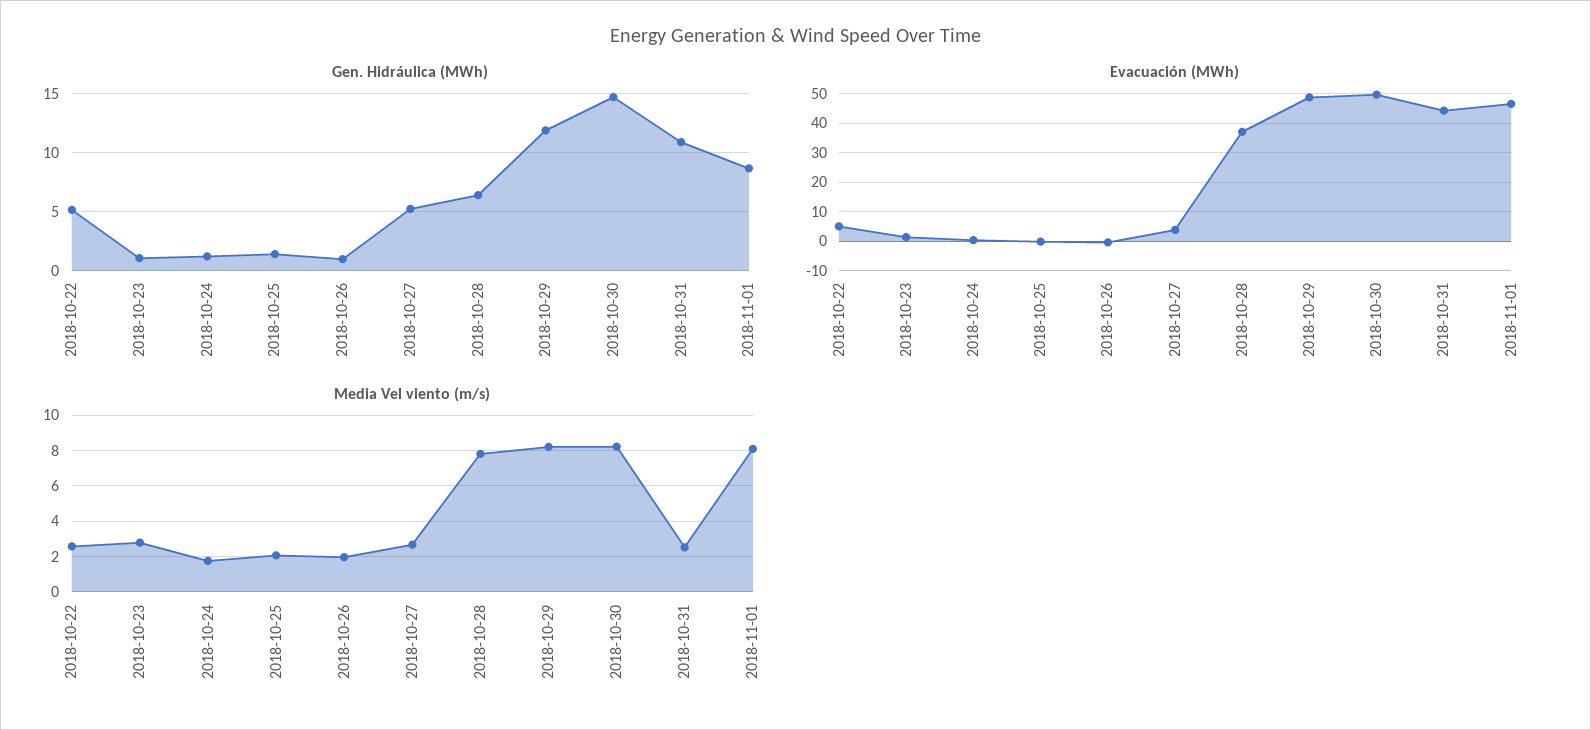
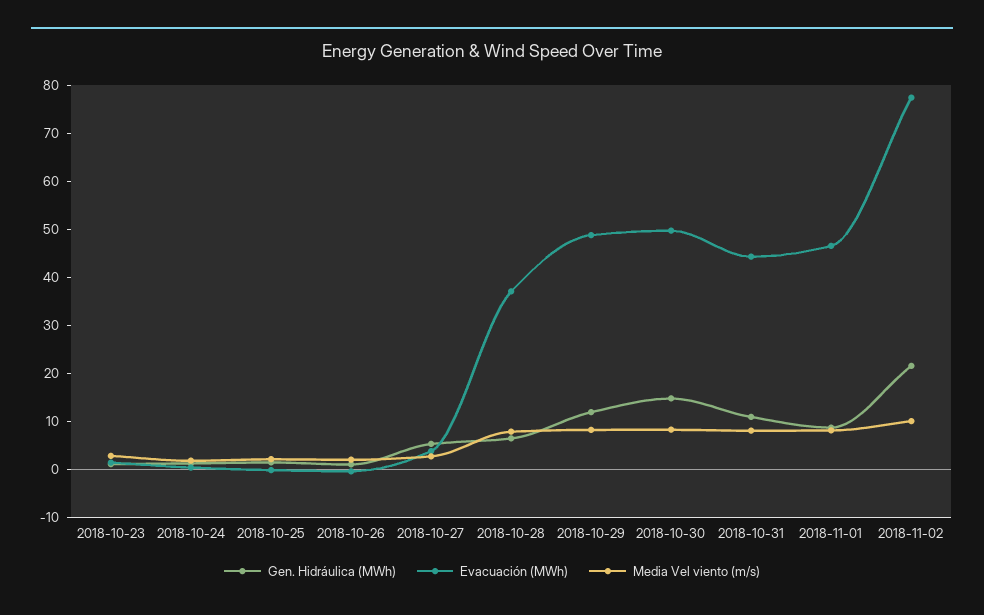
Gen. Hidráulica (MWh), 2018-10-22: 5 -> none
Evacuación (MWh), 2018-10-22: 5 -> none
Media Vel viento (m/s), 2018-10-22: 2.5 -> none
Media Vel viento (m/s), 2018-10-31: 2.5 -> 8
Gen. Hidráulica (MWh), 2018-11-02: none -> 22
Evacuación (MWh), 2018-11-02: none -> 78
Media Vel viento (m/s), 2018-11-02: none -> 10

